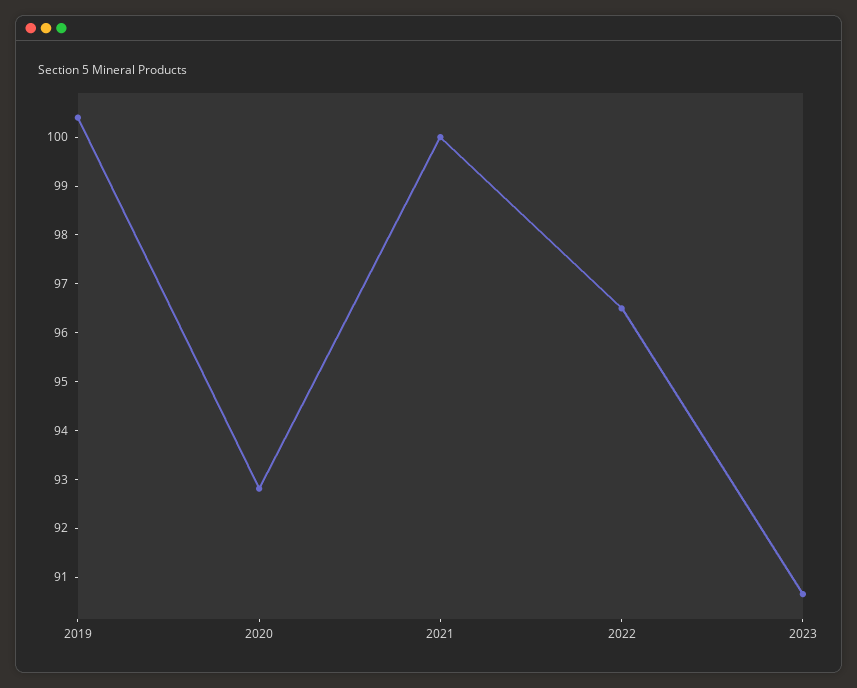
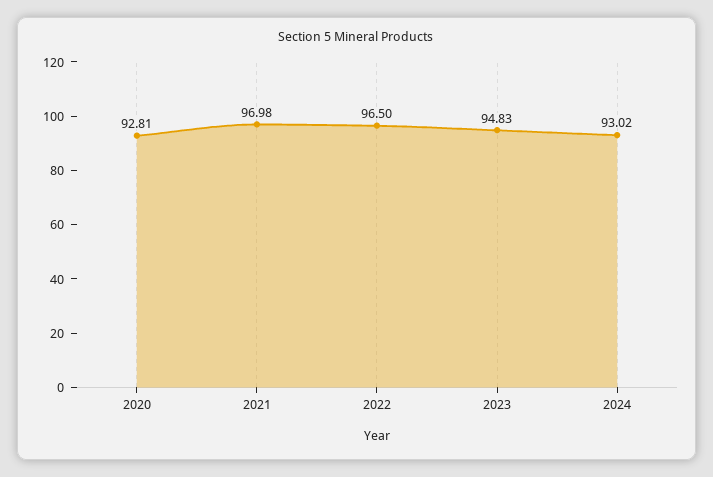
2019: 100.4 -> none
2021: 100 -> 96.98
2023: 90.6 -> 94.83
2024: none -> 93.02

